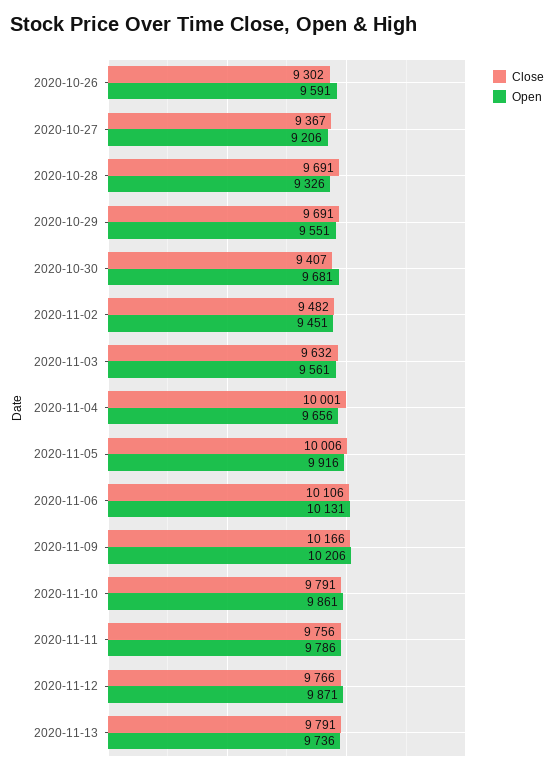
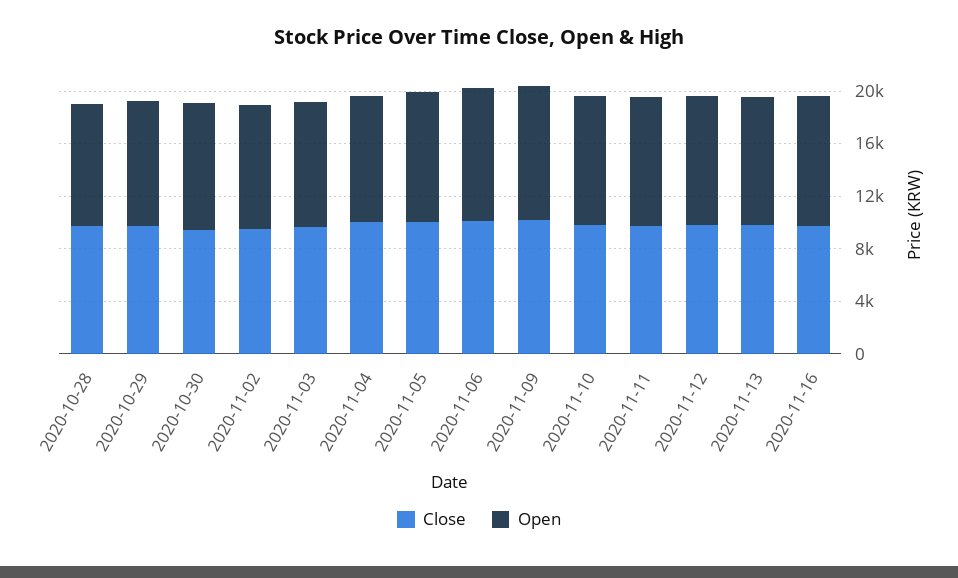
Close, 2020-10-26: 9302 -> none
Open, 2020-10-26: 9591 -> none
Close, 2020-10-27: 9367 -> none
Open, 2020-10-27: 9206 -> none
Close, 2020-11-16: none -> 10000
Open, 2020-11-16: none -> 10000

